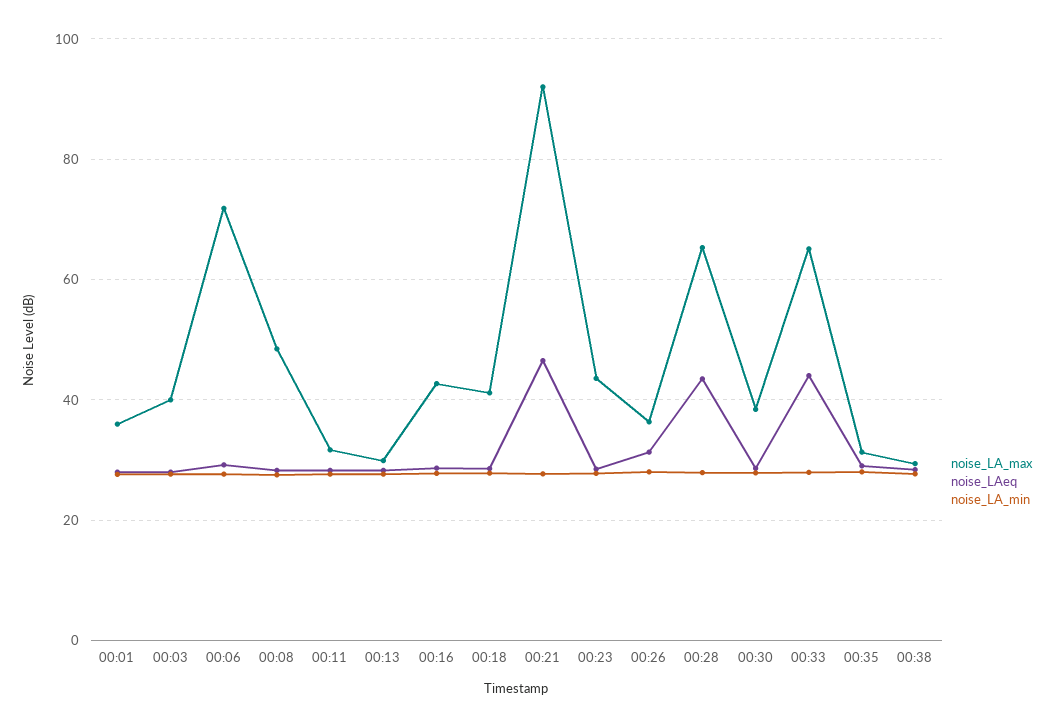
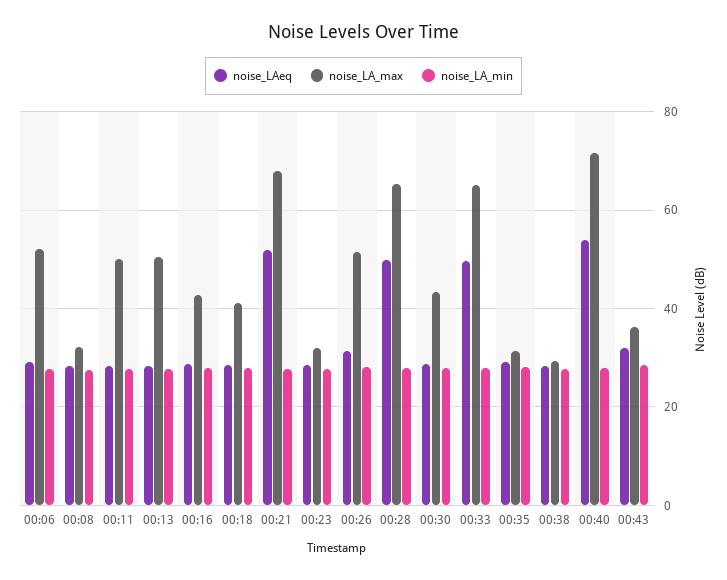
noise_LA_max, 00:01: 36 -> none
noise_LAeq, 00:01: 28 -> none
noise_LA_min, 00:01: 28 -> none
noise_LA_max, 00:03: 40 -> none
noise_LAeq, 00:03: 28 -> none
noise_LA_min, 00:03: 28 -> none
noise_LA_max, 00:06: 72 -> 52
noise_LA_max, 00:08: 48 -> 32
noise_LA_max, 00:11: 32 -> 50
noise_LA_max, 00:13: 30 -> 50
noise_LA_max, 00:21: 92 -> 68
noise_LAeq, 00:21: 46 -> 52
noise_LA_max, 00:23: 44 -> 32
noise_LA_max, 00:26: 36 -> 52
noise_LAeq, 00:28: 44 -> 50
noise_LA_max, 00:30: 38 -> 44
noise_LAeq, 00:33: 44 -> 50
noise_LAeq, 00:40: none -> 54
noise_LA_max, 00:40: none -> 72
noise_LA_min, 00:40: none -> 28
noise_LAeq, 00:43: none -> 32
noise_LA_max, 00:43: none -> 36
noise_LA_min, 00:43: none -> 28

